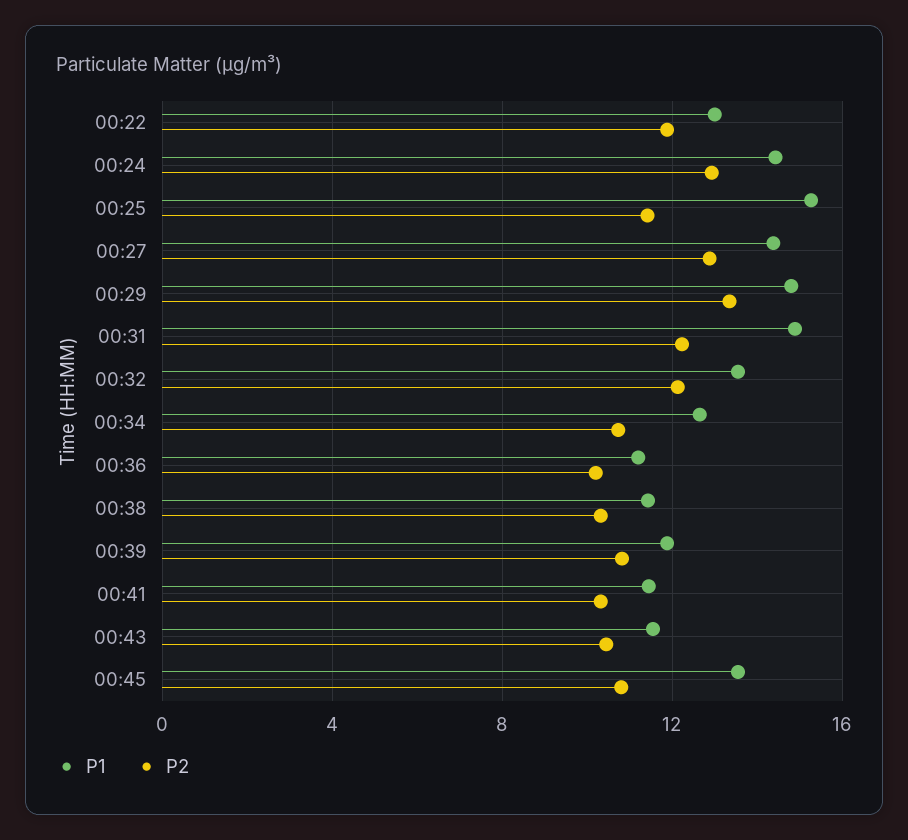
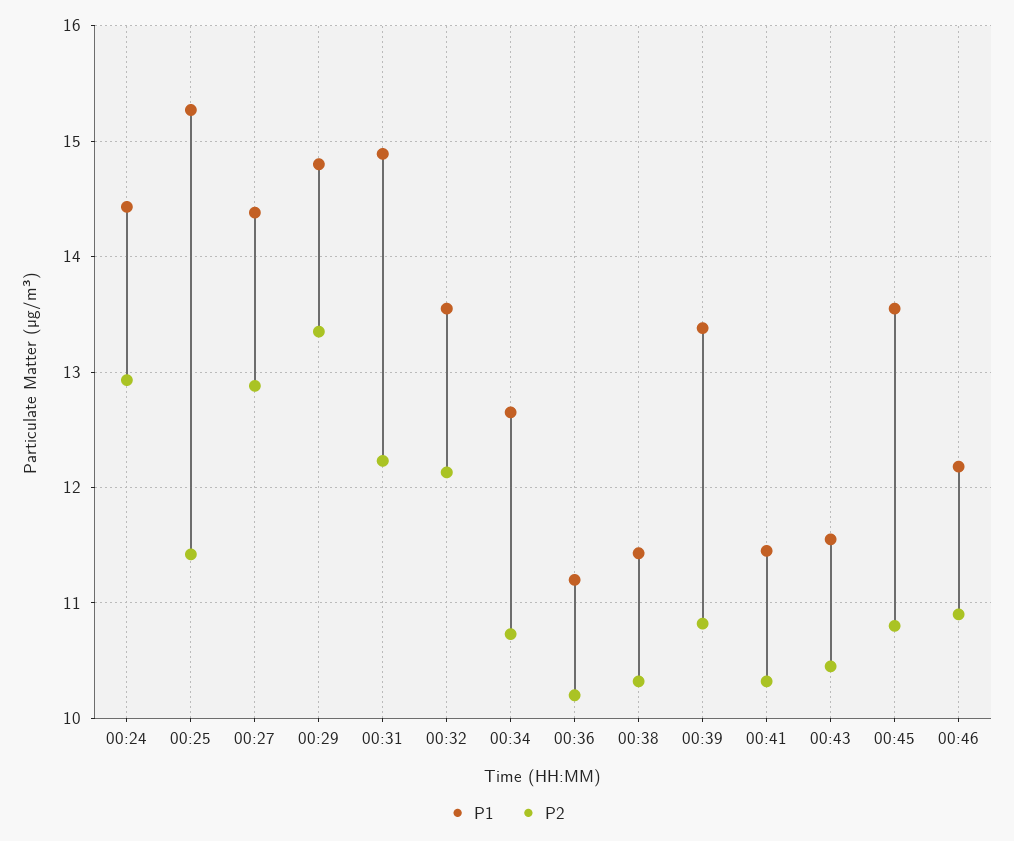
P1, 00:22: 13 -> none
P2, 00:22: 12 -> none
P1, 00:39: 12 -> 13.4
P1, 00:46: none -> 12.2
P2, 00:46: none -> 10.9

